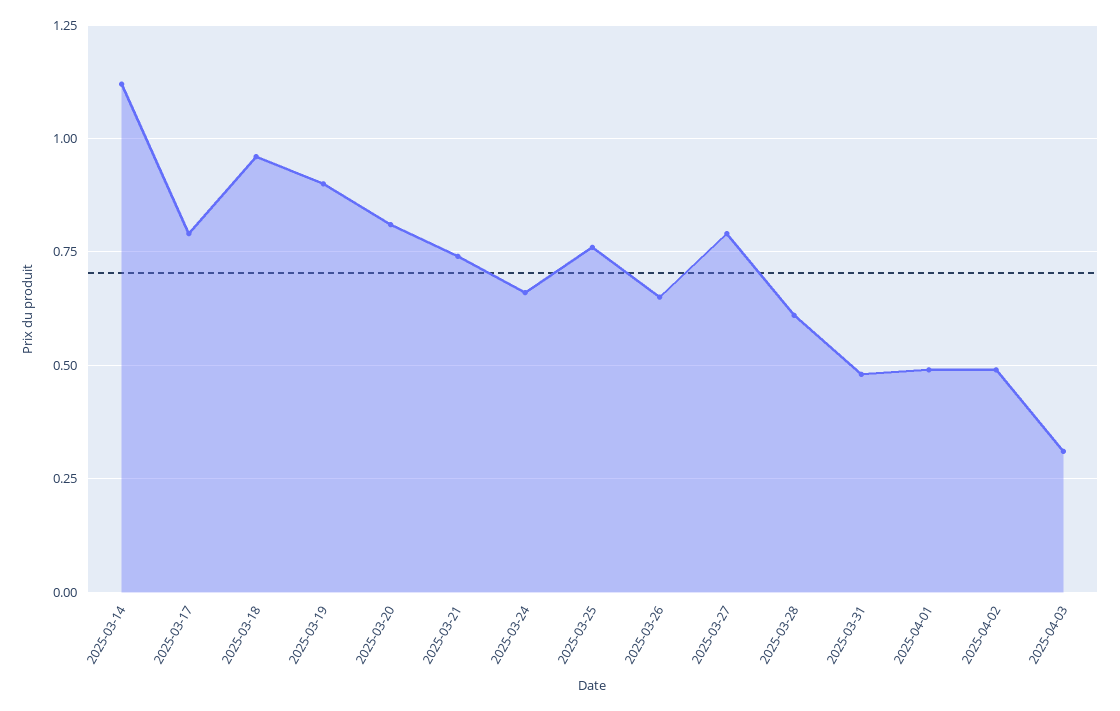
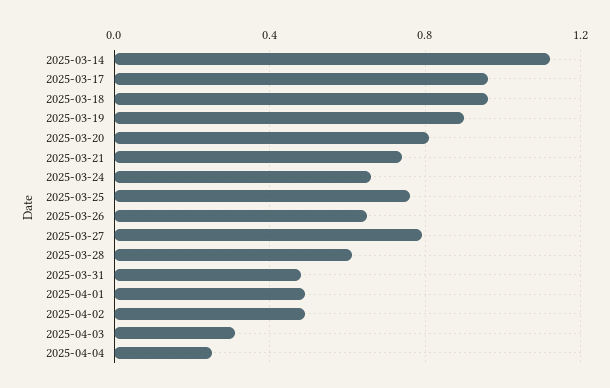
2025-03-17: 0.8 -> 0.95
2025-04-04: none -> 0.25

